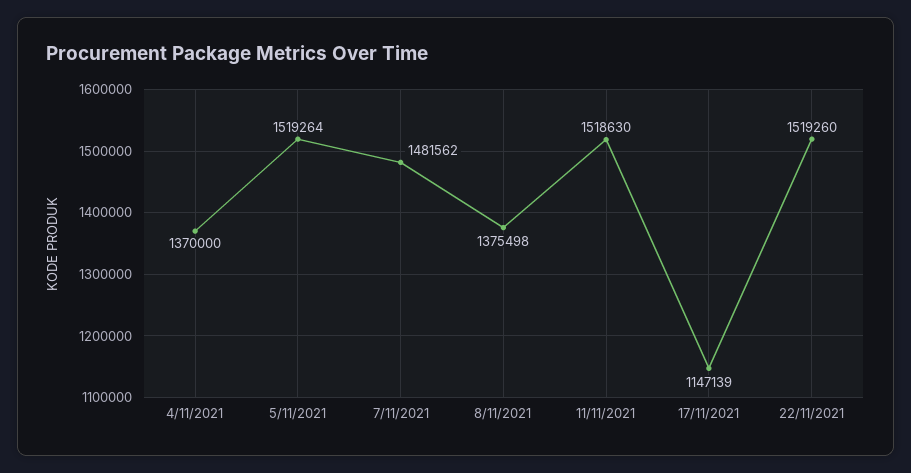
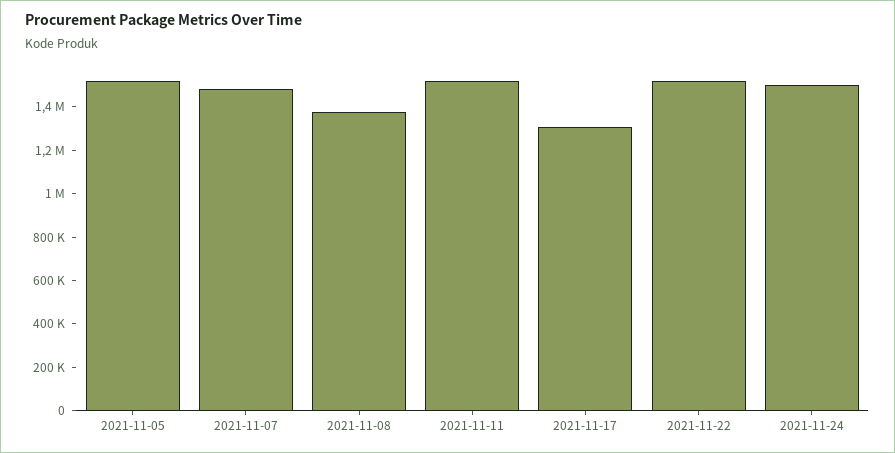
4/11/2021: 1370000 -> none
17/11/2021: 1147139 -> 1300000
2021-11-24: none -> 1500000

